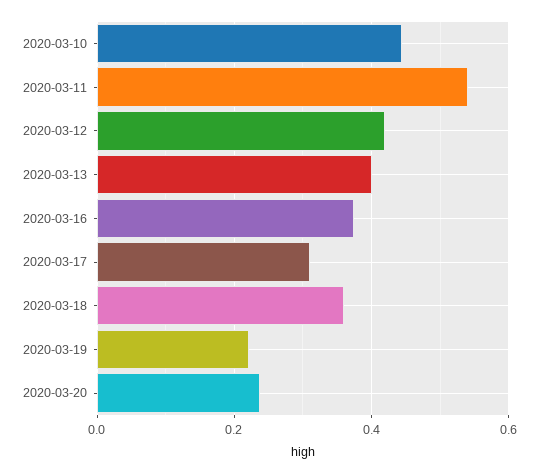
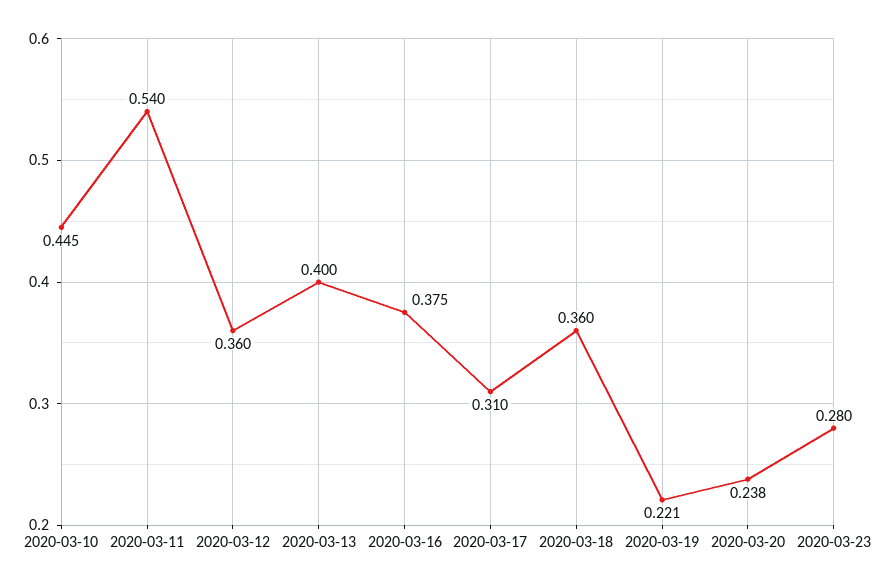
2020-03-12: 0.42 -> 0.36
2020-03-23: none -> 0.28

